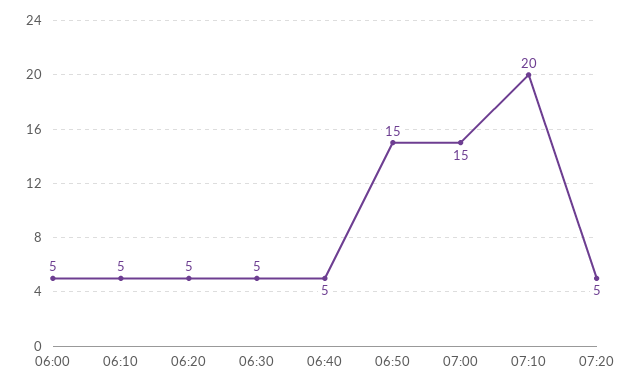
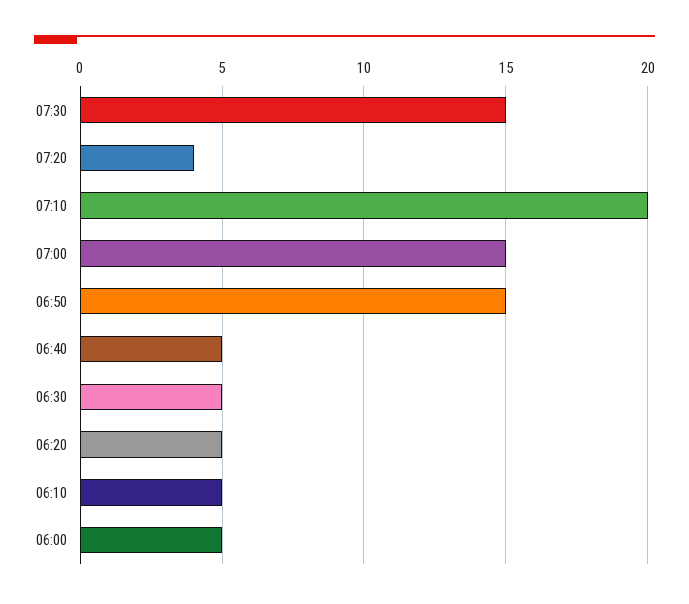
07:20: 5 -> 4
07:30: none -> 15

